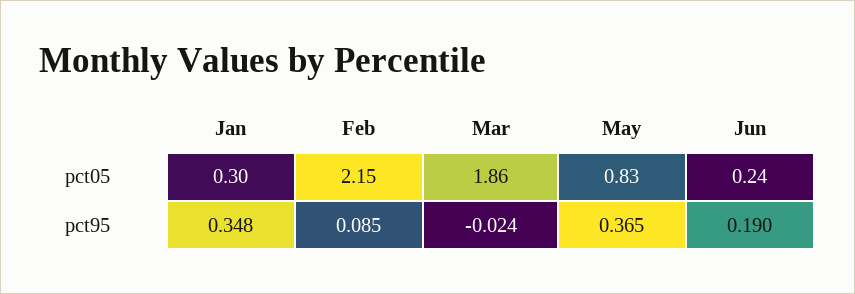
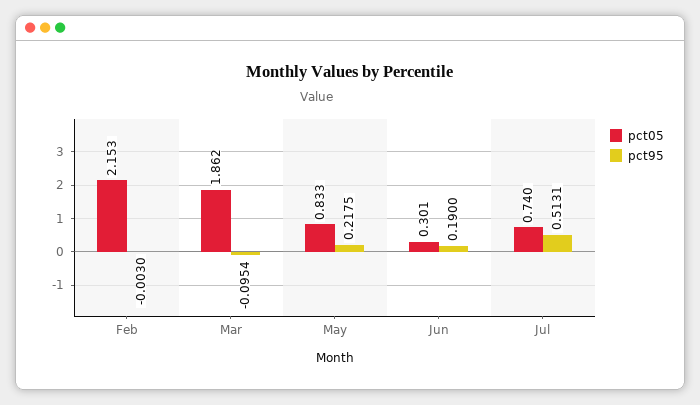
pct05, Jan: 0.3 -> none
pct05, Jun: 0.24 -> 0.301
pct95, Jan: 0.348 -> none
pct95, Feb: 0.085 -> -0.003
pct95, Mar: -0.024 -> -0.0954
pct95, May: 0.365 -> 0.2175
pct05, Jul: none -> 0.74
pct95, Jul: none -> 0.5131

